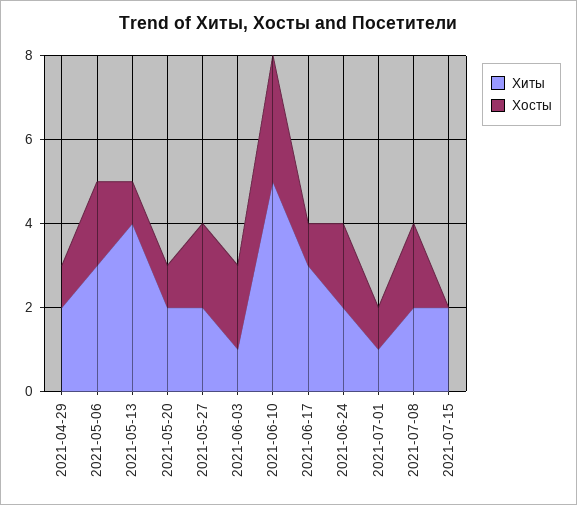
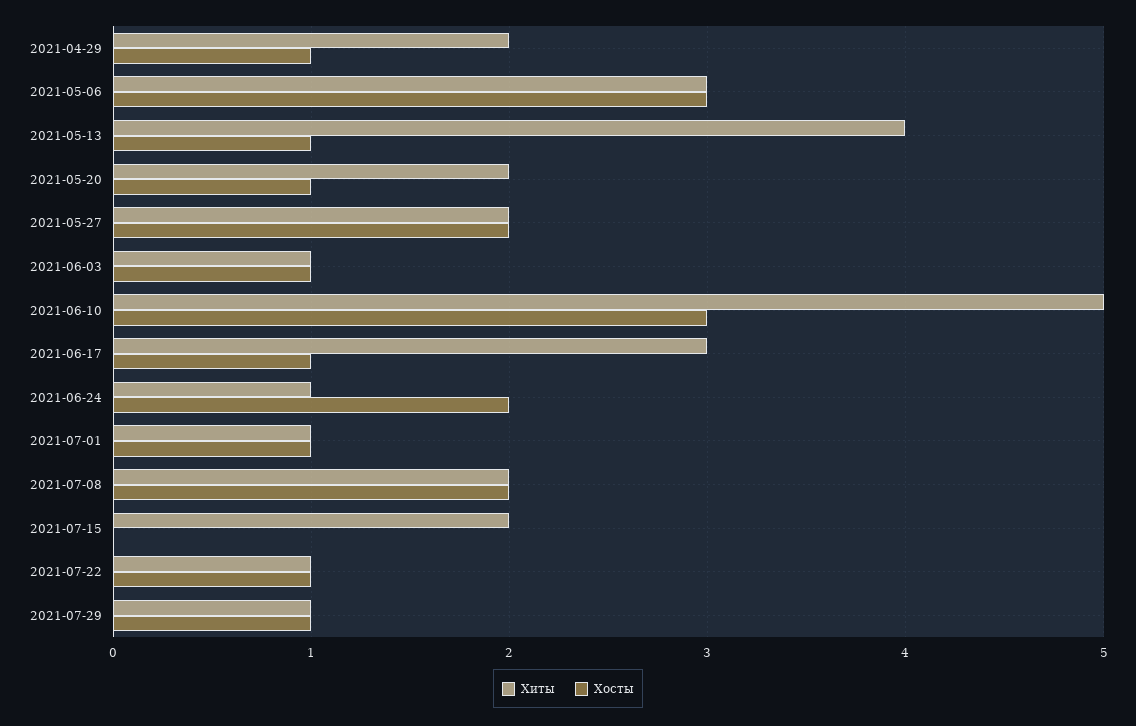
Хосты, 2021-05-06: 2 -> 3
Хосты, 2021-06-03: 2 -> 1
Хиты, 2021-06-24: 2 -> 1
Хиты, 2021-07-22: none -> 1
Хосты, 2021-07-22: none -> 1
Хиты, 2021-07-29: none -> 1
Хосты, 2021-07-29: none -> 1

